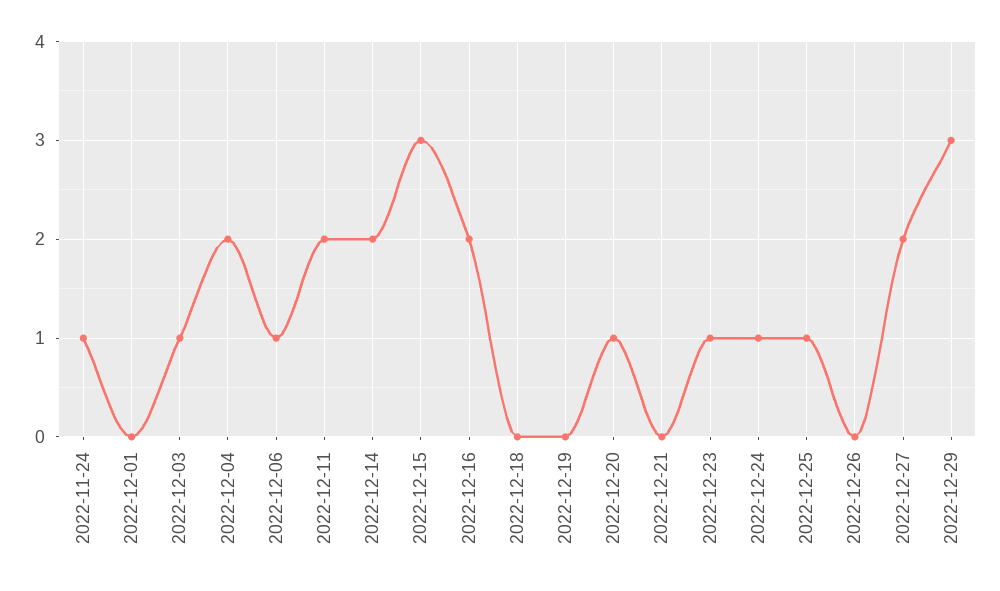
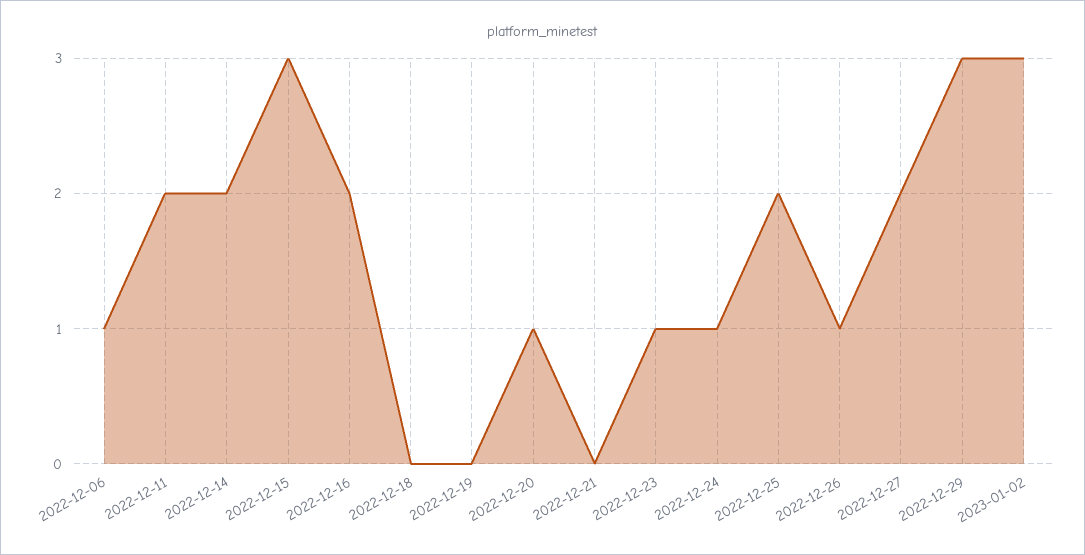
2022-11-24: 1 -> none
2022-12-01: 0 -> none
2022-12-03: 1 -> none
2022-12-04: 2 -> none
2022-12-25: 1 -> 2
2022-12-26: 0 -> 1
2023-01-02: none -> 3

